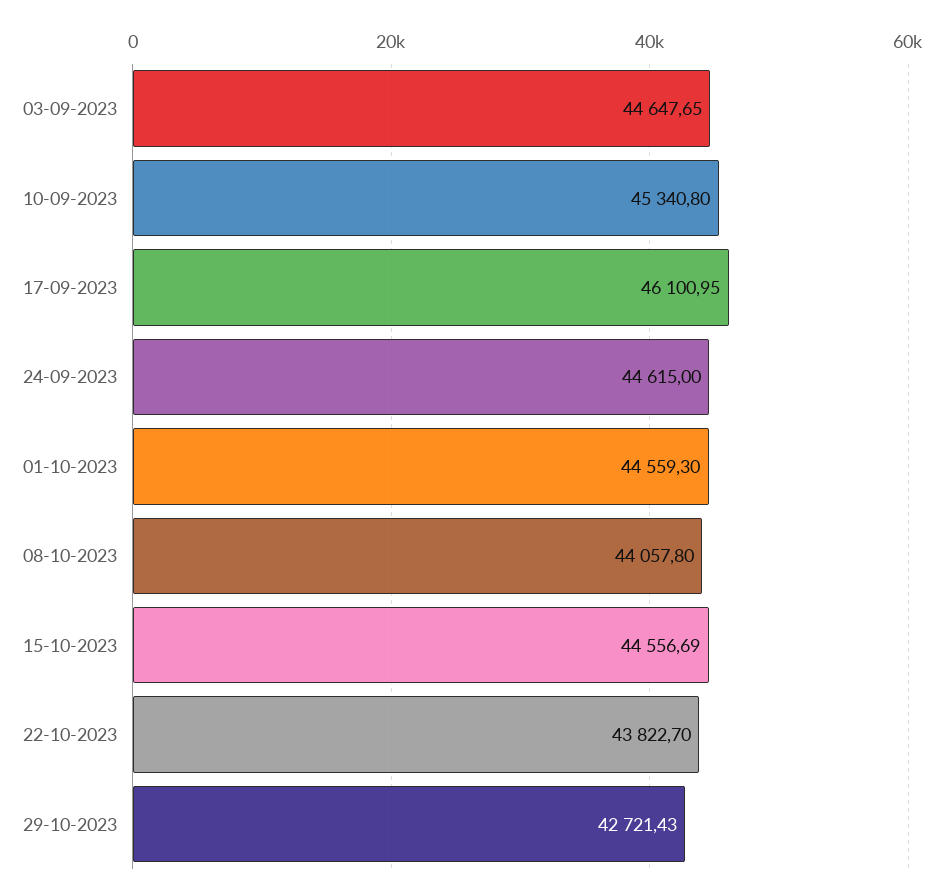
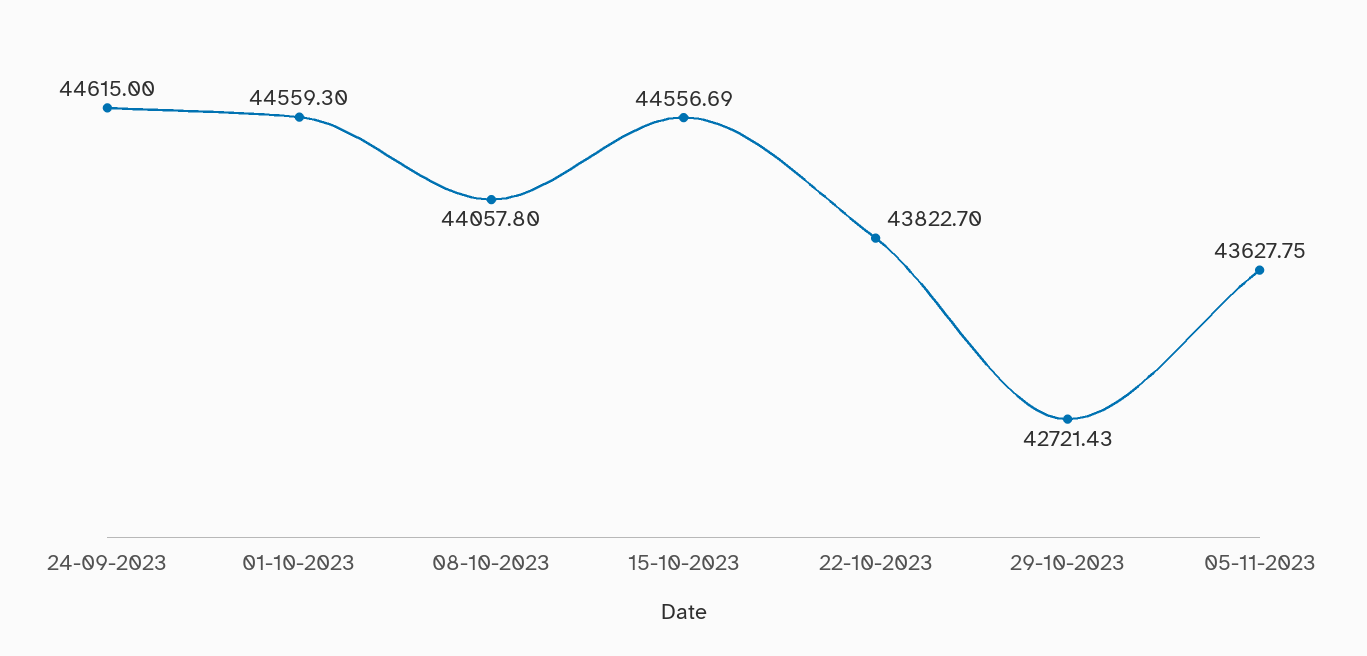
03-09-2023: 44647.65 -> none
10-09-2023: 45340.8 -> none
17-09-2023: 46100.95 -> none
05-11-2023: none -> 43627.75

